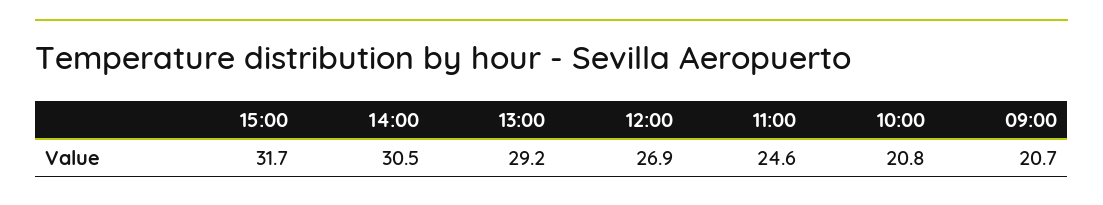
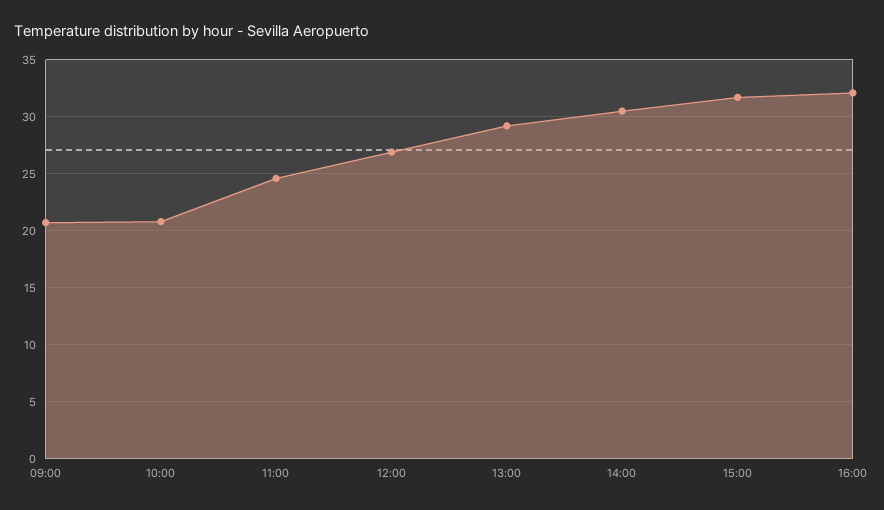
16:00: none -> 32

